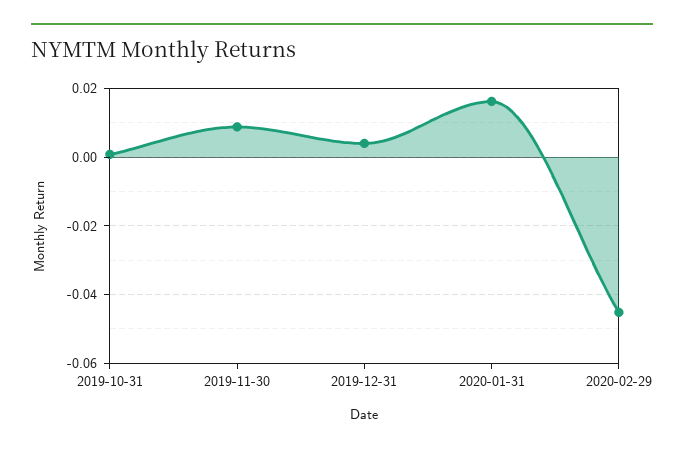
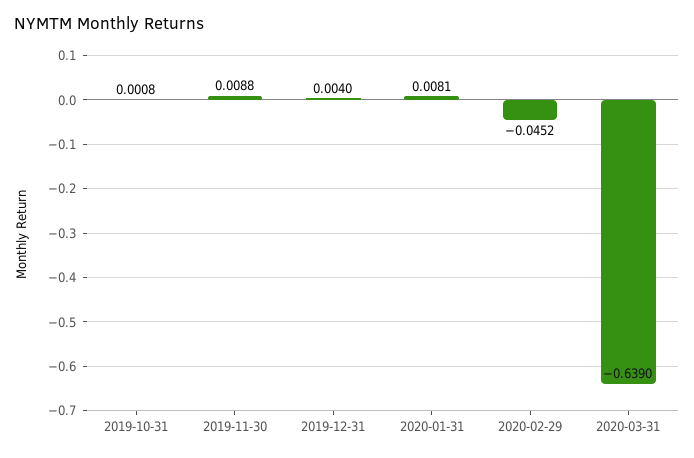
2020-01-31: 0.016 -> 0.0081
2020-03-31: none -> -0.639

